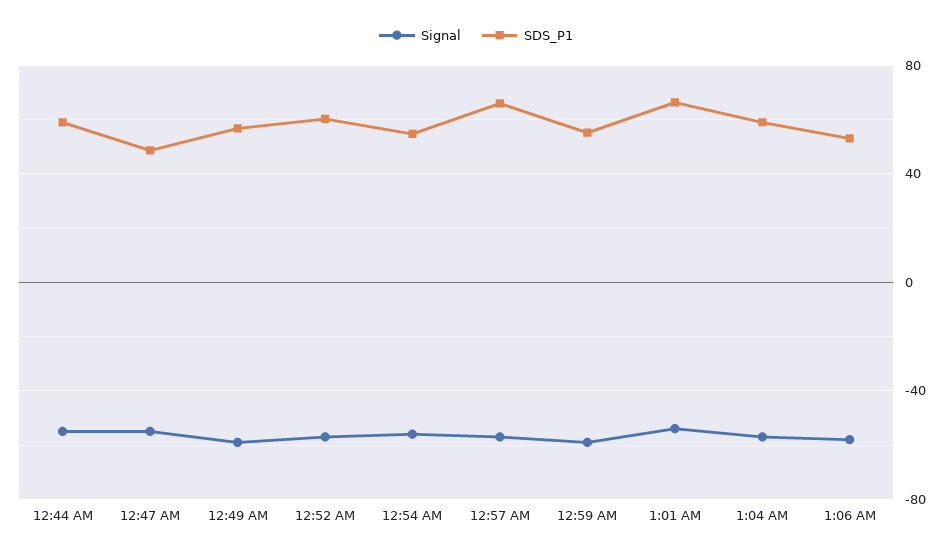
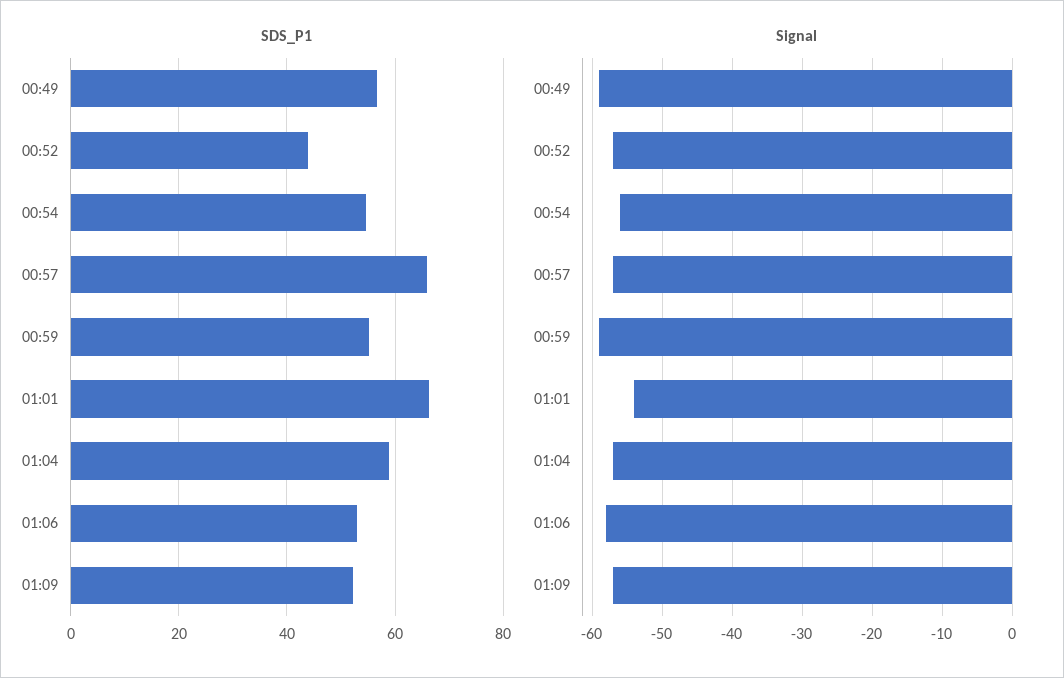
Signal, 12:44 AM: -55 -> none
SDS_P1, 12:44 AM: 60 -> none
Signal, 12:47 AM: -55 -> none
SDS_P1, 12:47 AM: 50 -> none
SDS_P1, 12:52 AM: 60 -> 44
SDS_P1, 01:09: none -> 52
Signal, 01:09: none -> -57

